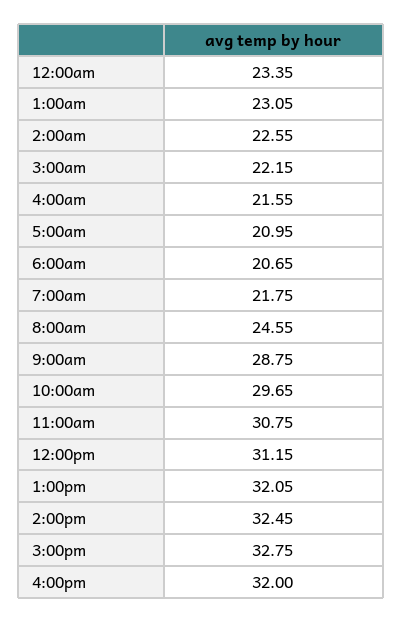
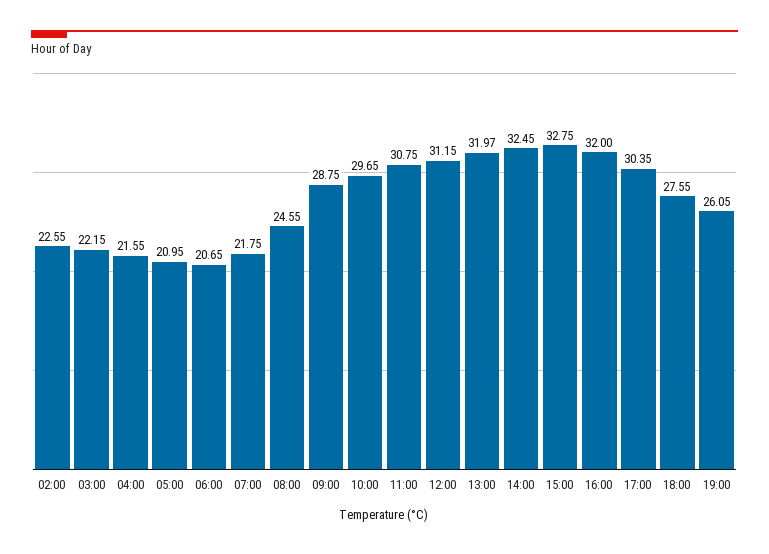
12:00am: 23.35 -> none
1:00am: 23.05 -> none
1:00pm: 32.05 -> 31.97
17:00: none -> 30.35
18:00: none -> 27.55
19:00: none -> 26.05

